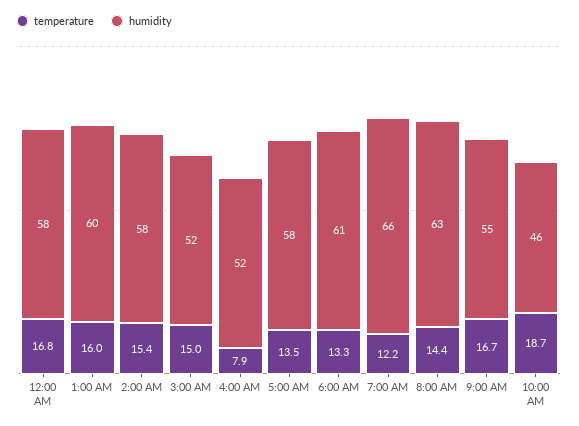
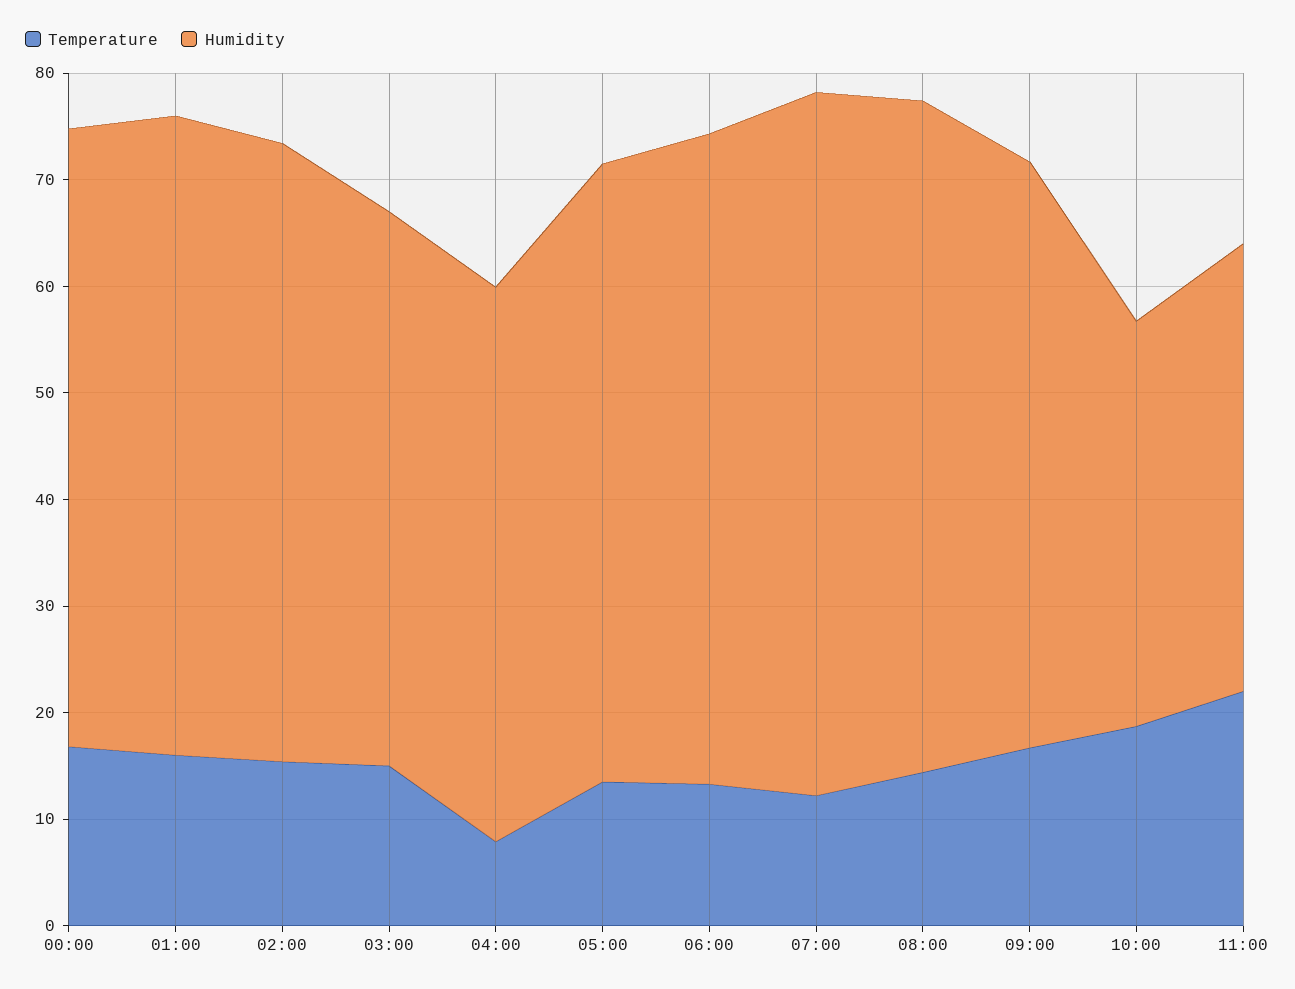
humidity, 10:00 AM: 46 -> 38
temperature, 11:00: none -> 22
humidity, 11:00: none -> 42

